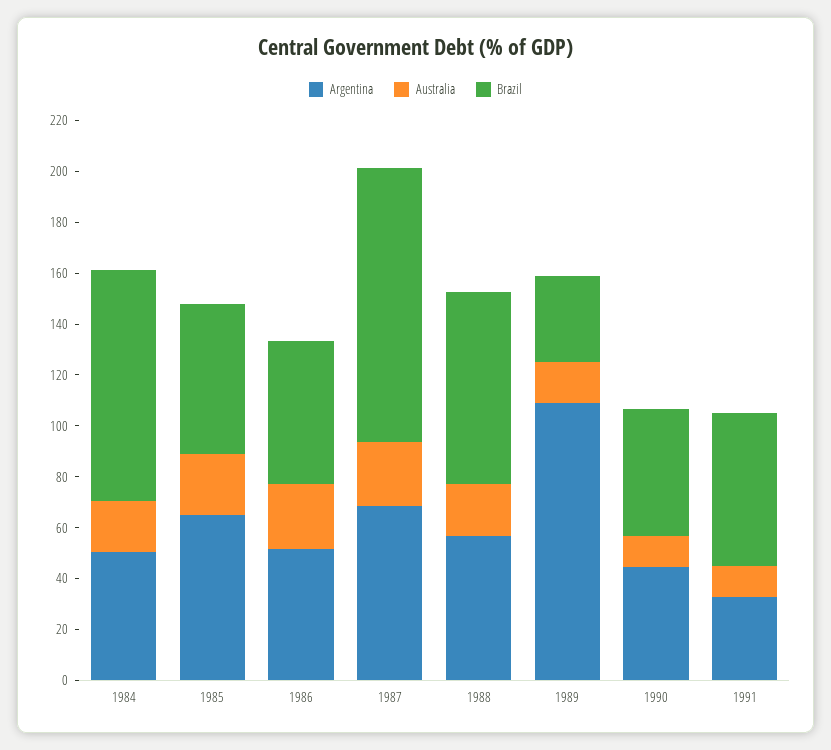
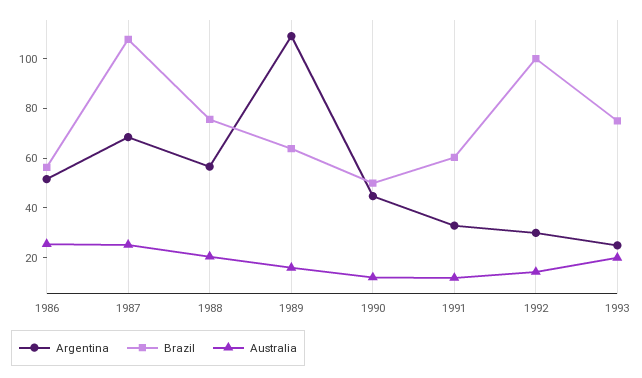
Argentina, 1984: 50 -> none
Australia, 1984: 20 -> none
Brazil, 1984: 90 -> none
Argentina, 1985: 65 -> none
Australia, 1985: 25 -> none
Brazil, 1985: 60 -> none
Brazil, 1989: 35 -> 65
Argentina, 1992: none -> 30
Brazil, 1992: none -> 100
Australia, 1992: none -> 15
Argentina, 1993: none -> 25
Brazil, 1993: none -> 75
Australia, 1993: none -> 20

